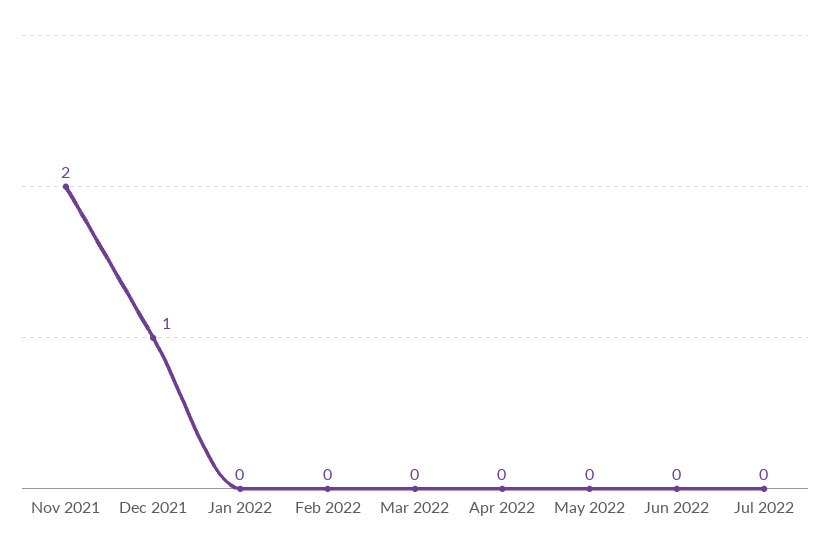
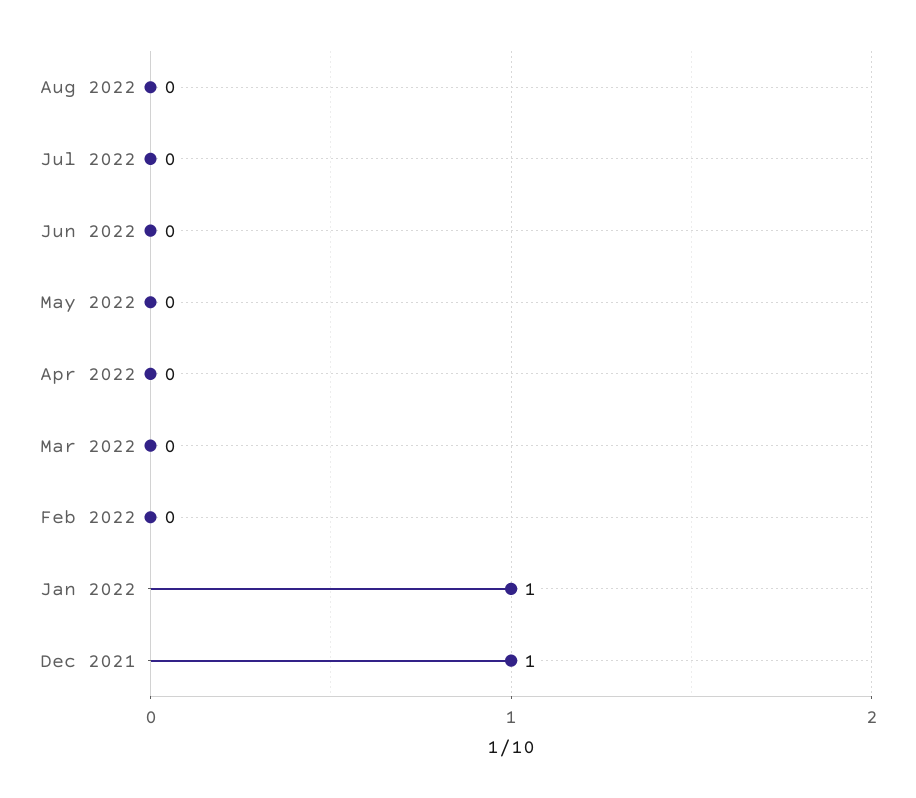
Nov 2021: 2 -> none
Jan 2022: 0 -> 1
Aug 2022: none -> 0

